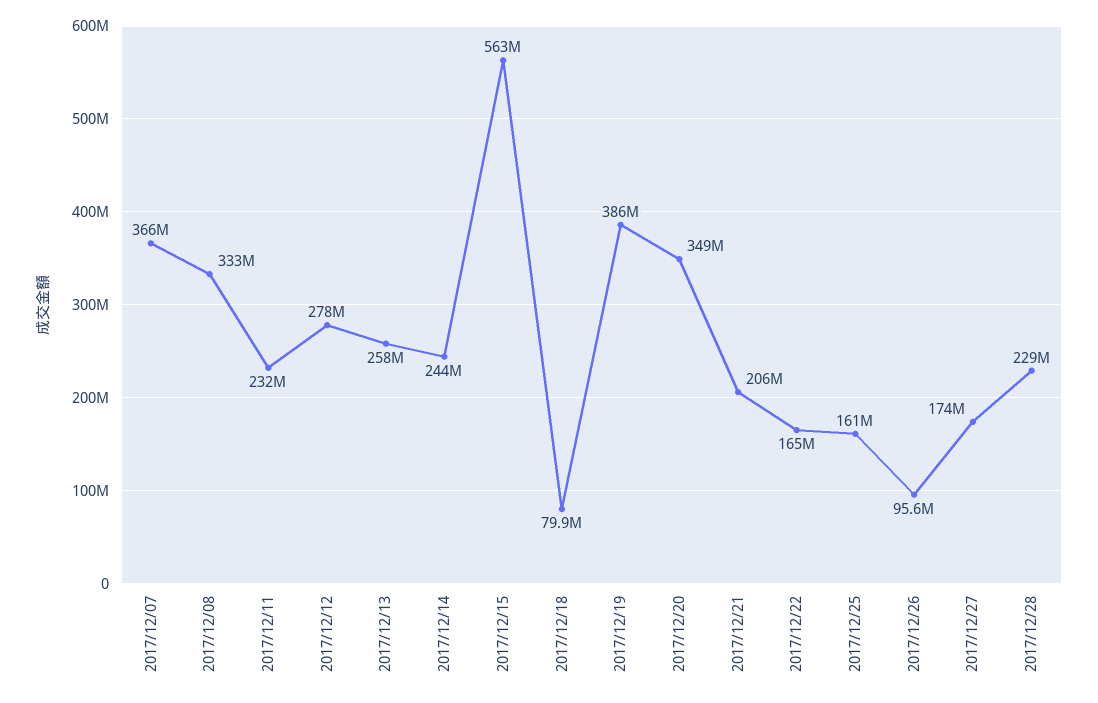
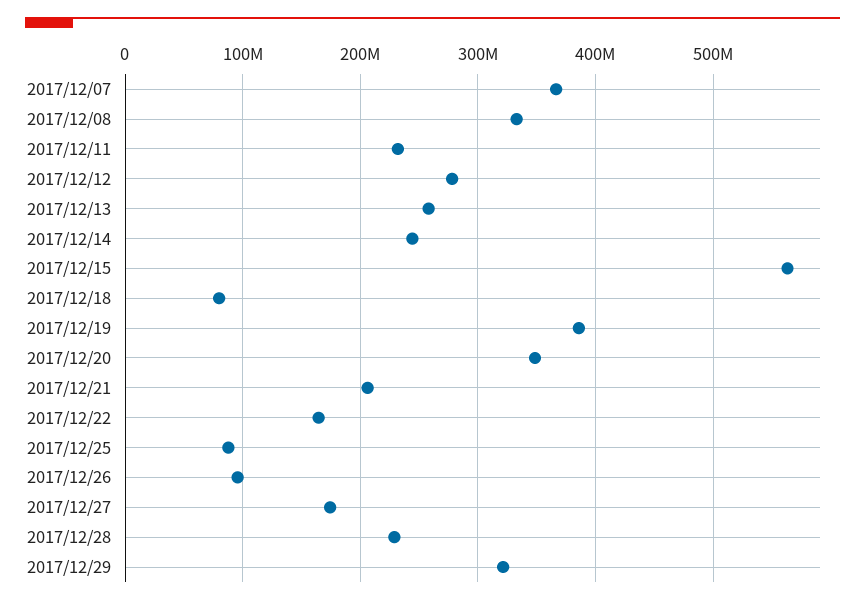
2017/12/25: 161000000 -> 90000000
2017/12/29: none -> 320000000

